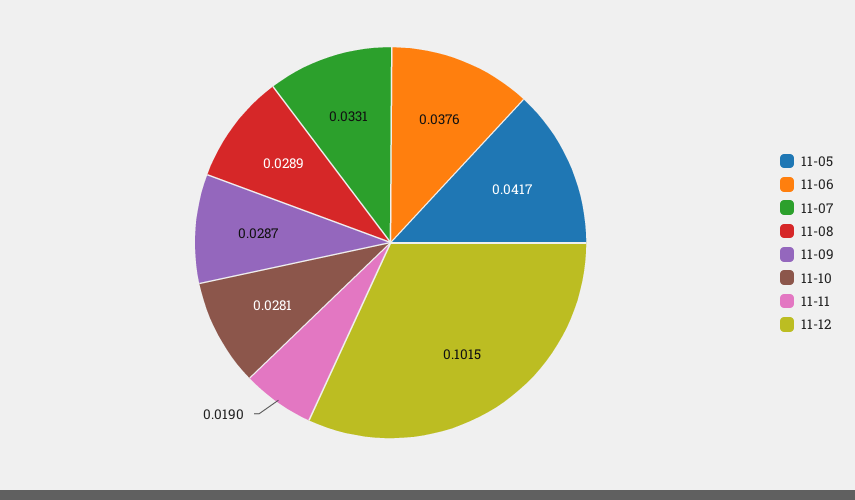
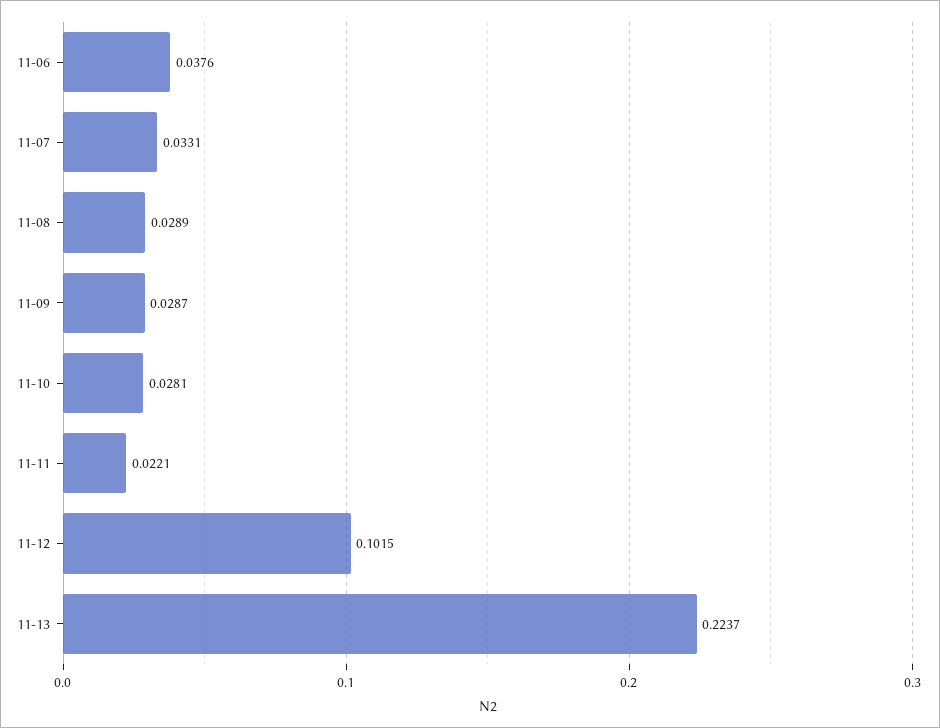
11-05: 0.0417 -> none
11-11: 0.019 -> 0.0221
11-13: none -> 0.2237

